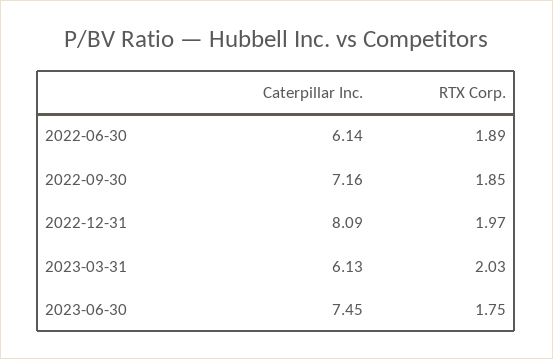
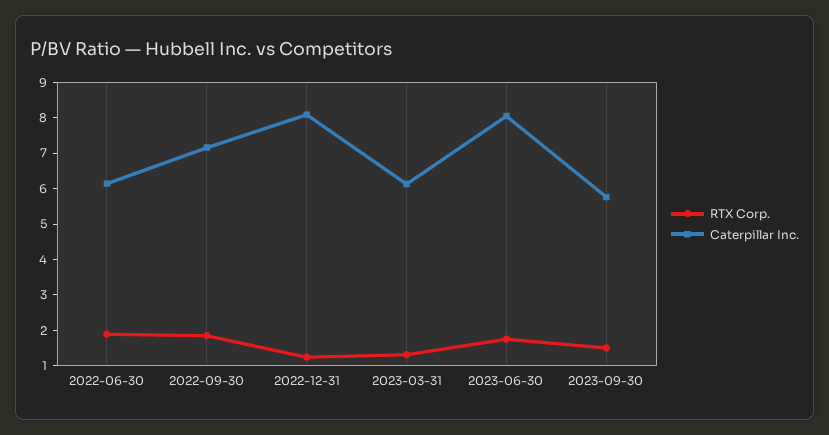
RTX Corp., 2022-12-31: 1.97 -> 1.25
RTX Corp., 2023-03-31: 2.03 -> 1.25
Caterpillar Inc., 2023-06-30: 7.45 -> 8
RTX Corp., 2023-09-30: none -> 1.5
Caterpillar Inc., 2023-09-30: none -> 5.75

